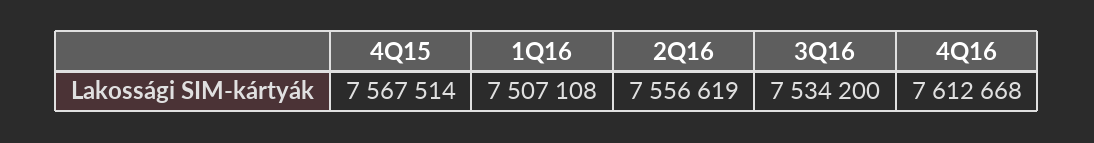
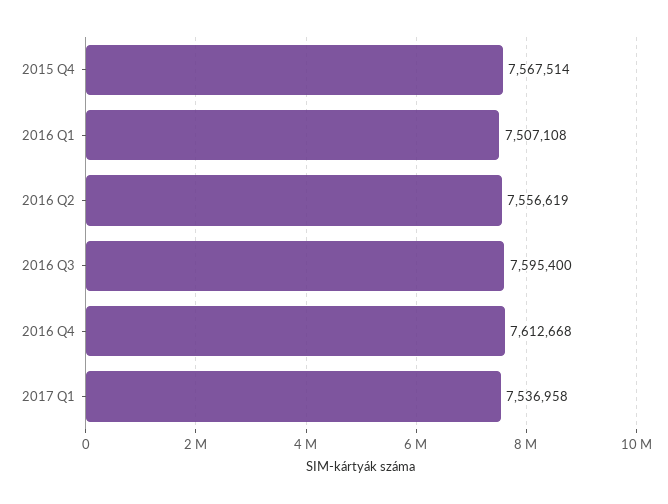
3Q16: 7534200 -> 7595400
2017 Q1: none -> 7536958

